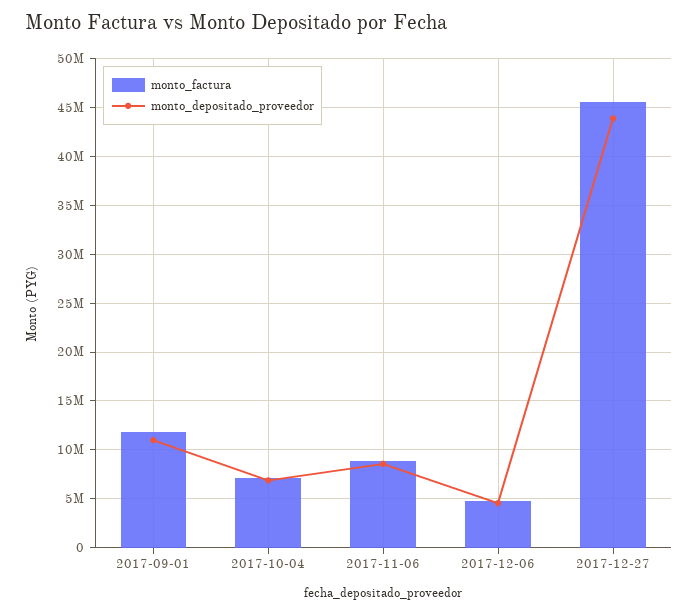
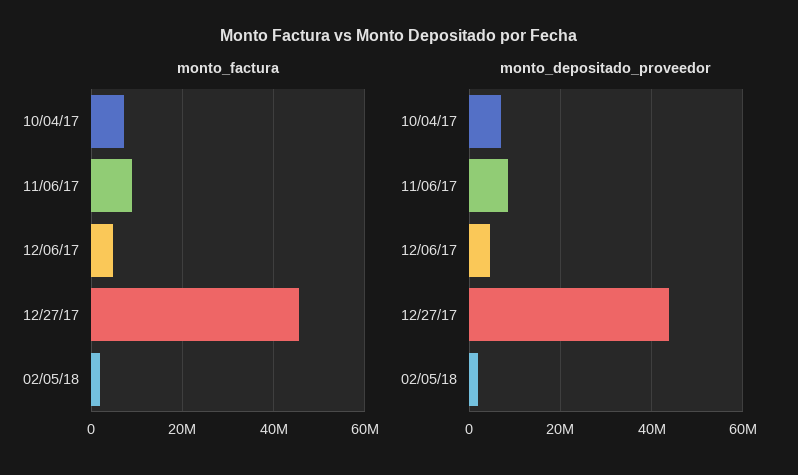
monto_factura, 2017-09-01: 12000000 -> none
monto_depositado_proveedor, 2017-09-01: 11000000 -> none
monto_factura, 02/05/18: none -> 2000000
monto_depositado_proveedor, 02/05/18: none -> 2000000

